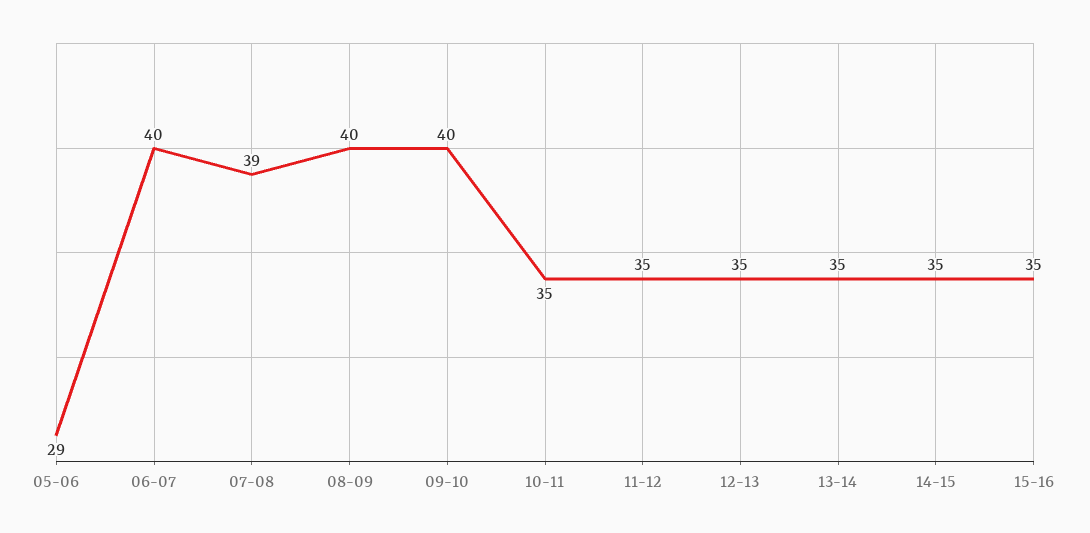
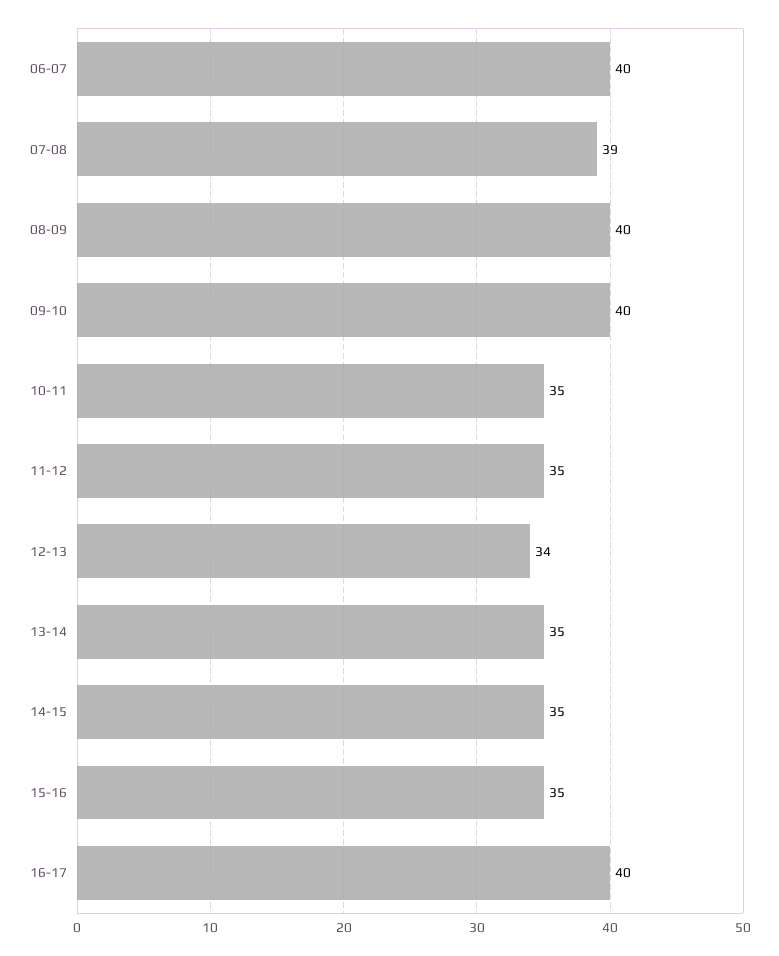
05-06: 29 -> none
12-13: 35 -> 34
16-17: none -> 40

